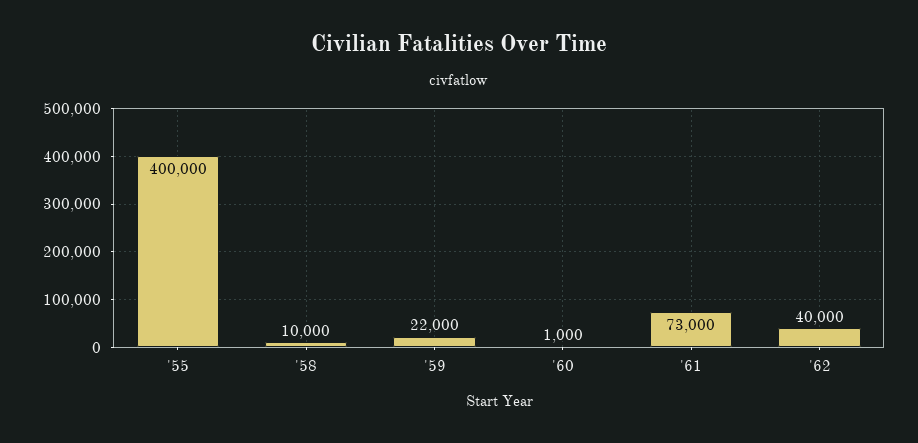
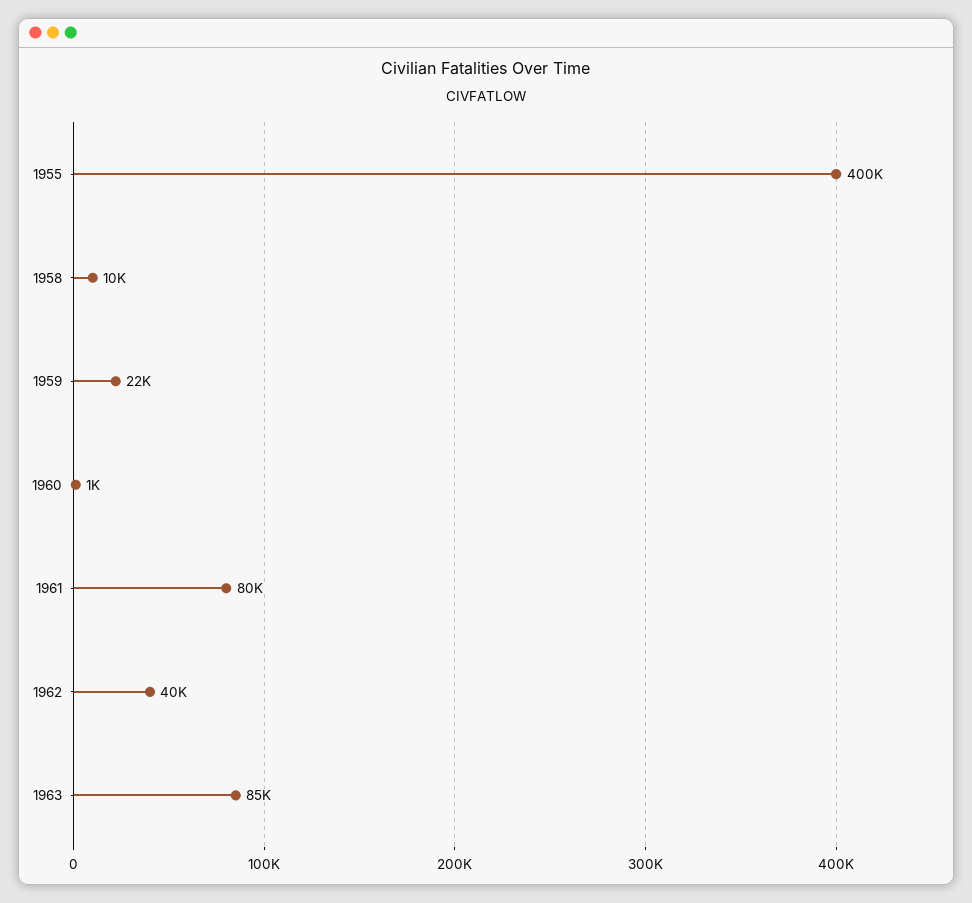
'61: 73000 -> 80000
1963: none -> 85000

